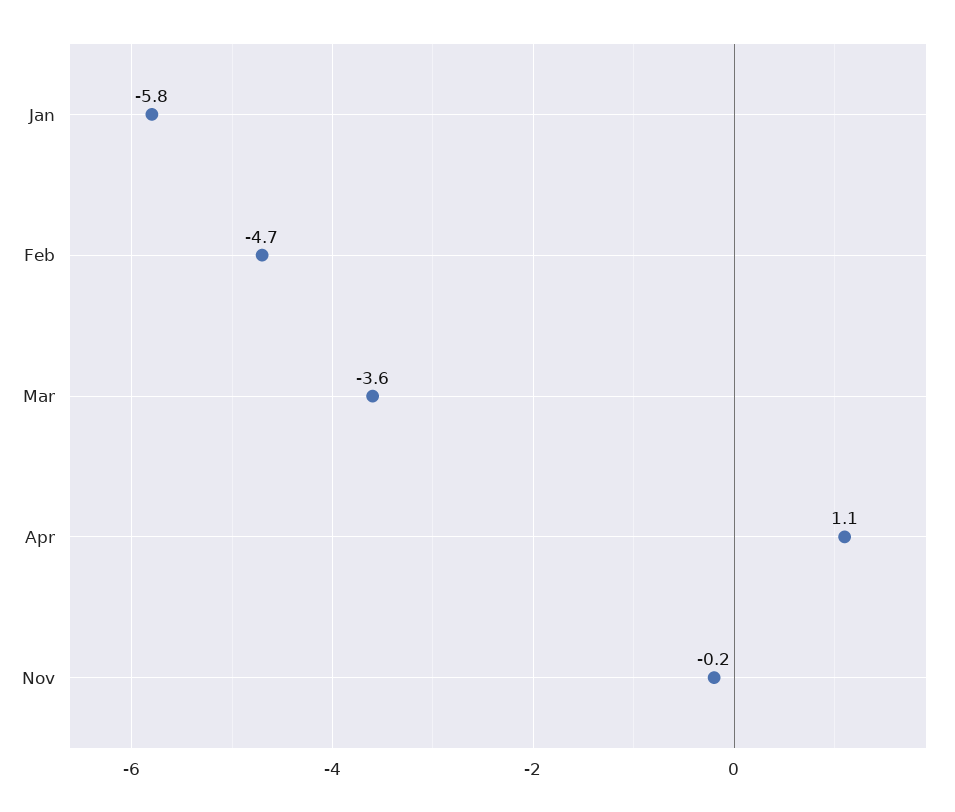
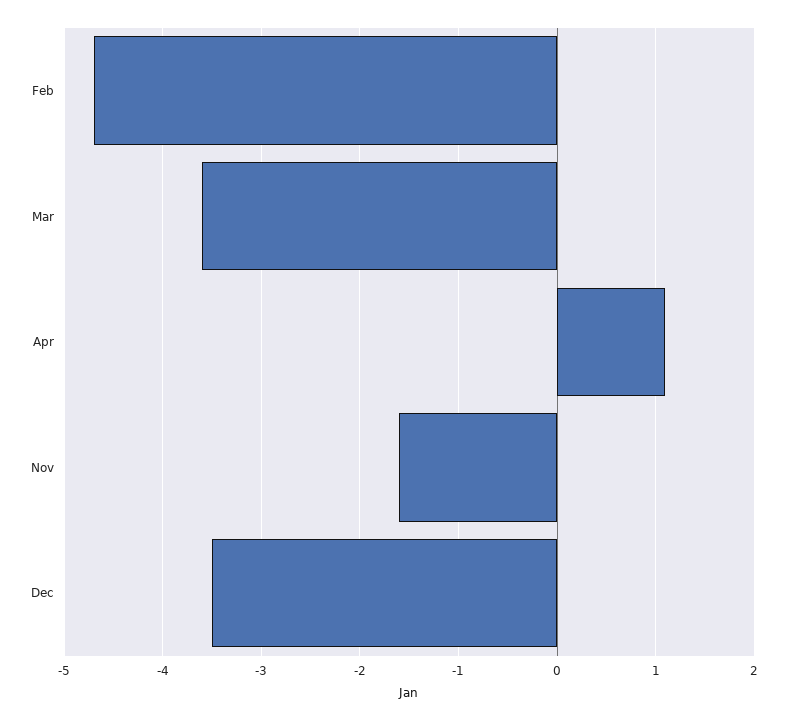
Jan: -5.8 -> none
Nov: -0.2 -> -1.6
Dec: none -> -3.5

